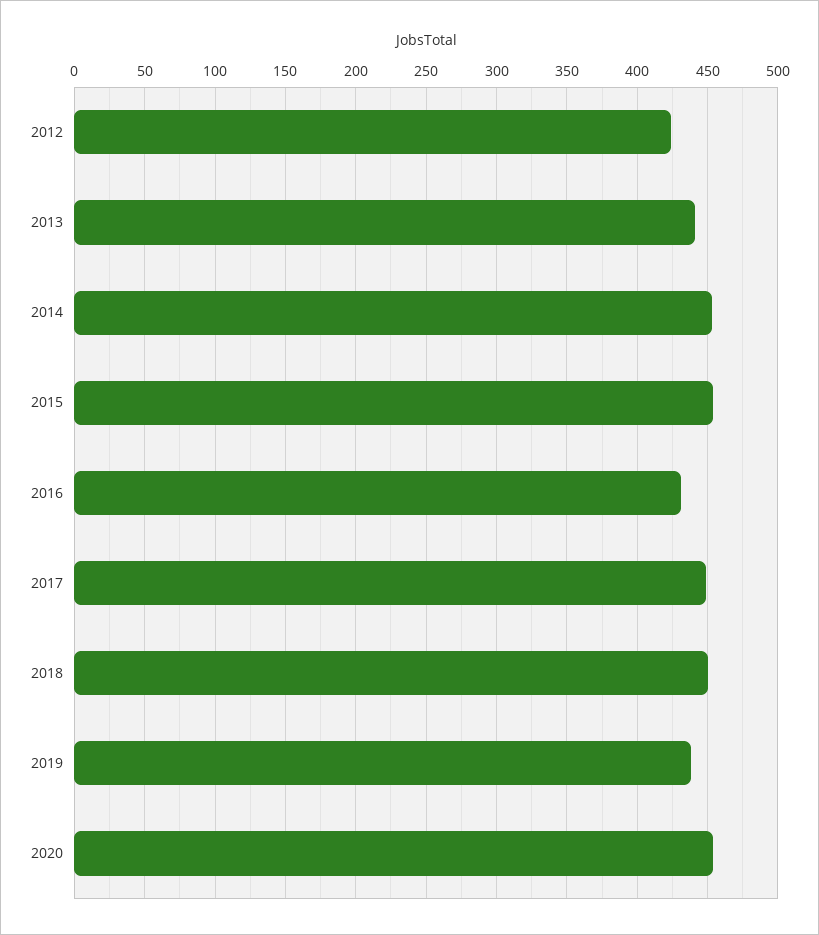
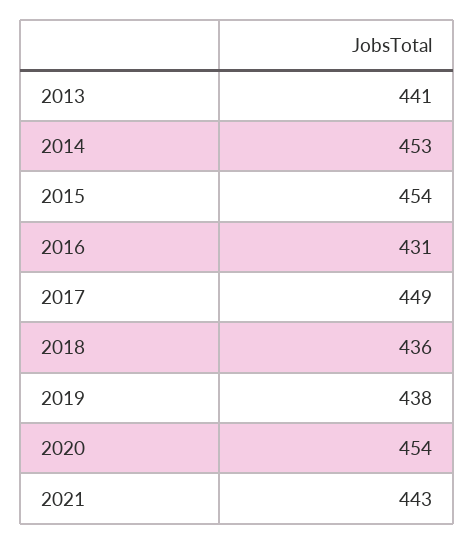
2012: 425 -> none
2018: 450 -> 436
2021: none -> 443

